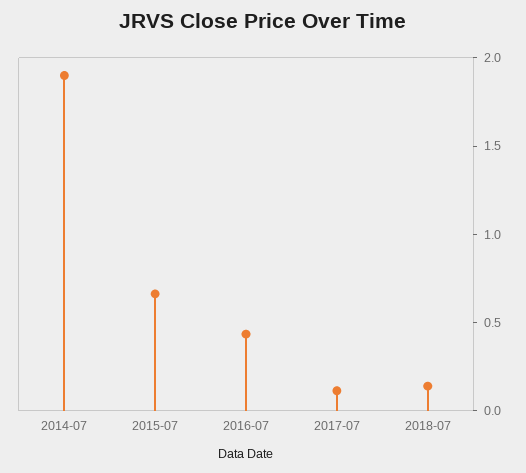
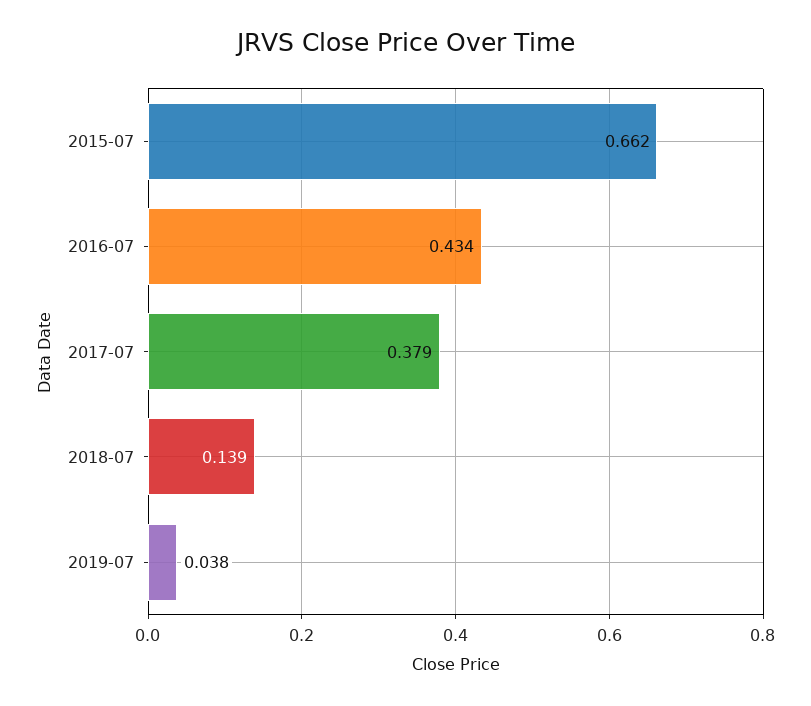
2014-07: 1.9 -> none
2017-07: 0.1 -> 0.379
2019-07: none -> 0.038

